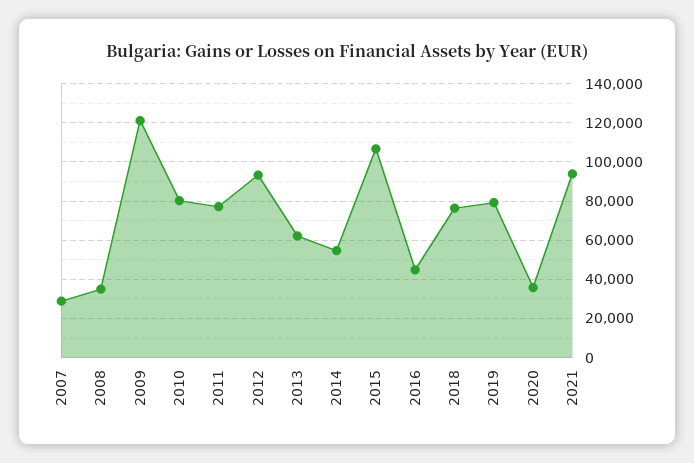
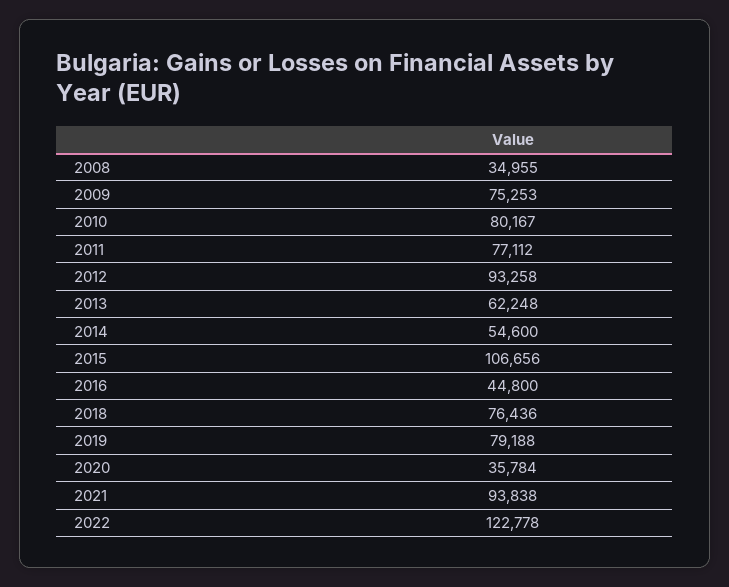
2007: 30000 -> none
2009: 120000 -> 75253
2022: none -> 122778

